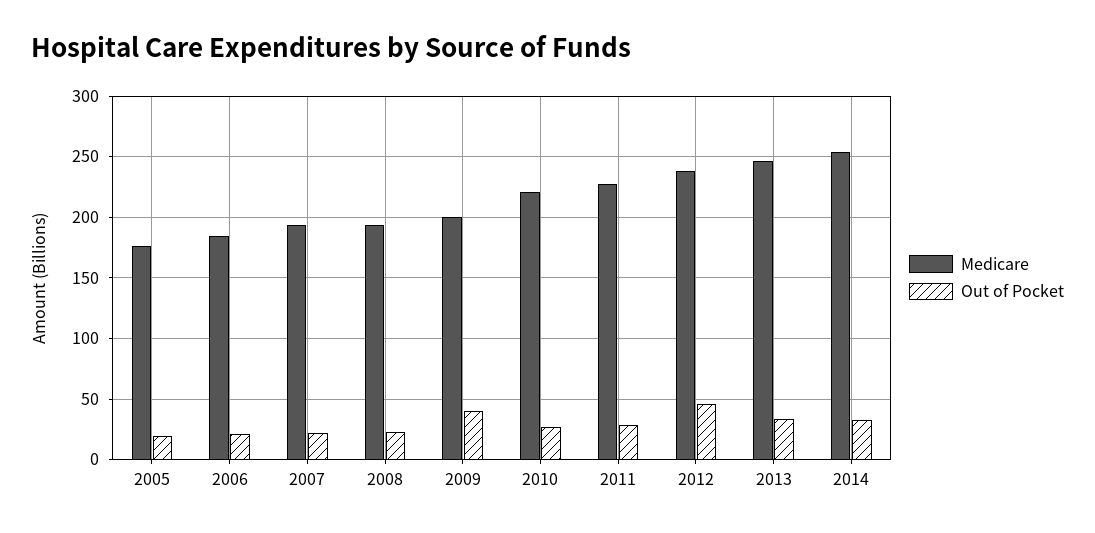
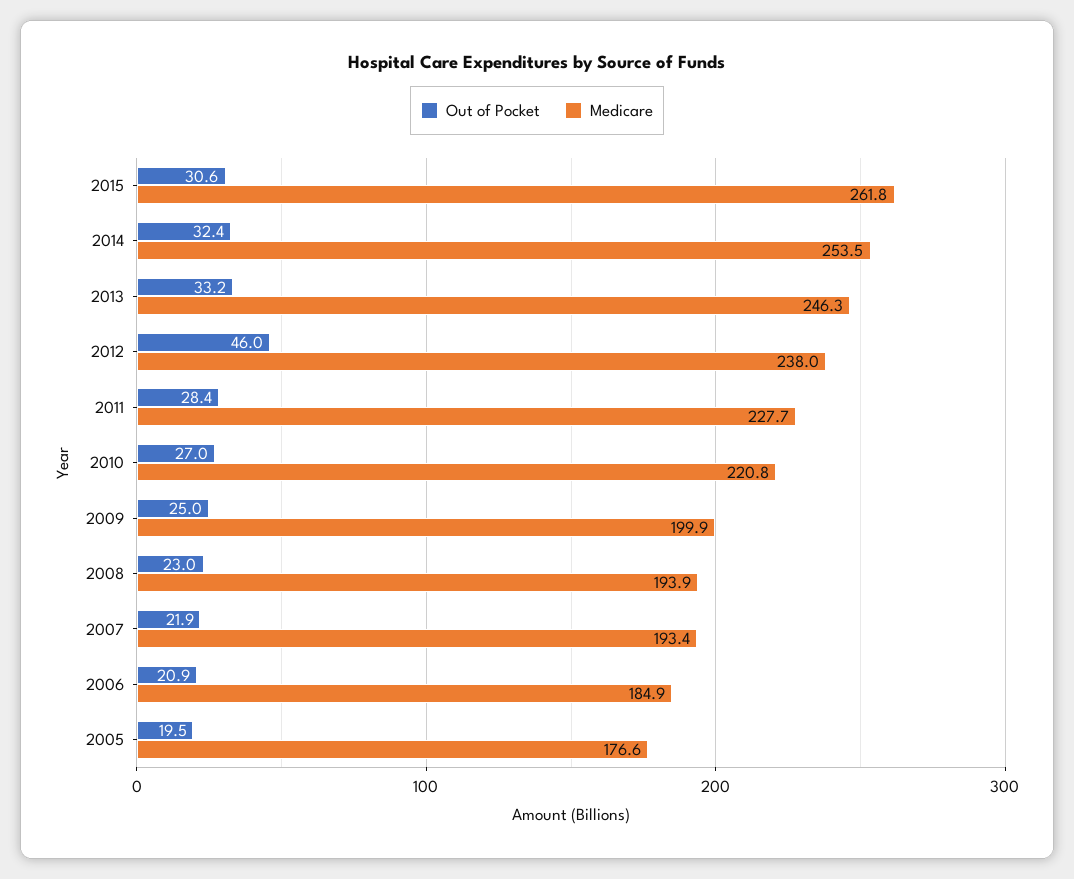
Out of Pocket, 2009: 40 -> 25
Out of Pocket, 2015: none -> 30.6
Medicare, 2015: none -> 261.8

